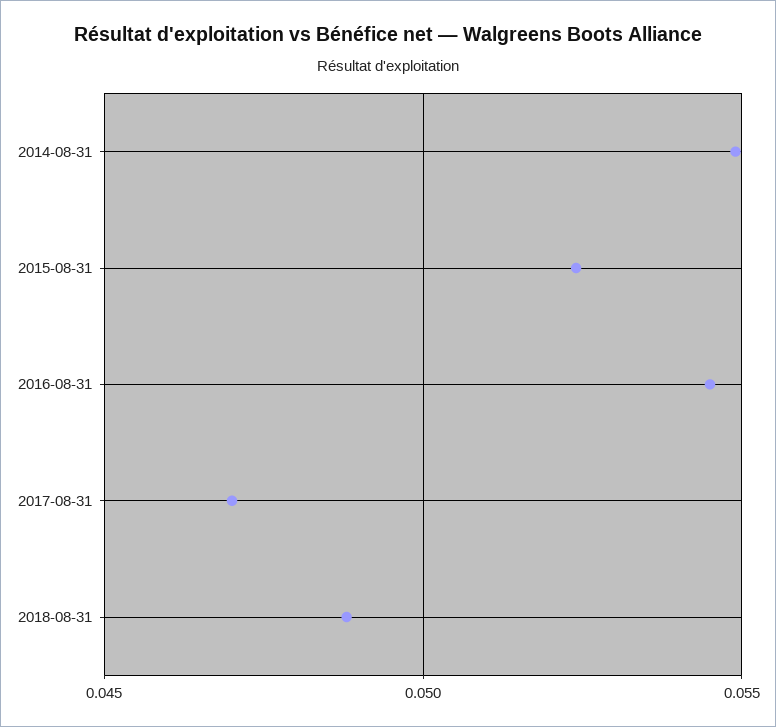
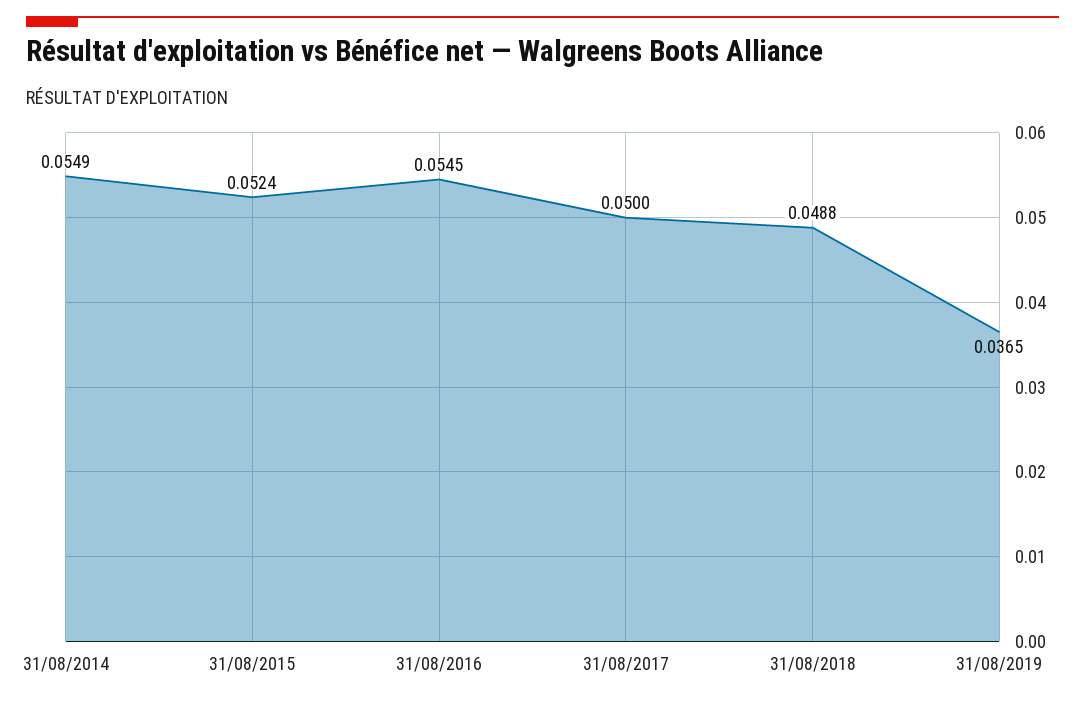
2017-08-31: 0.047 -> 0.05
31/08/2019: none -> 0.0365

